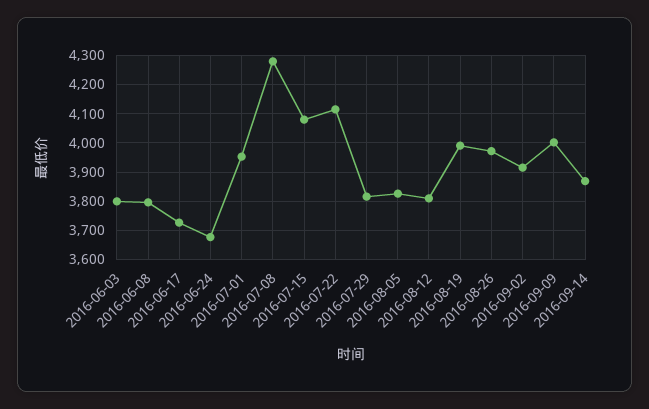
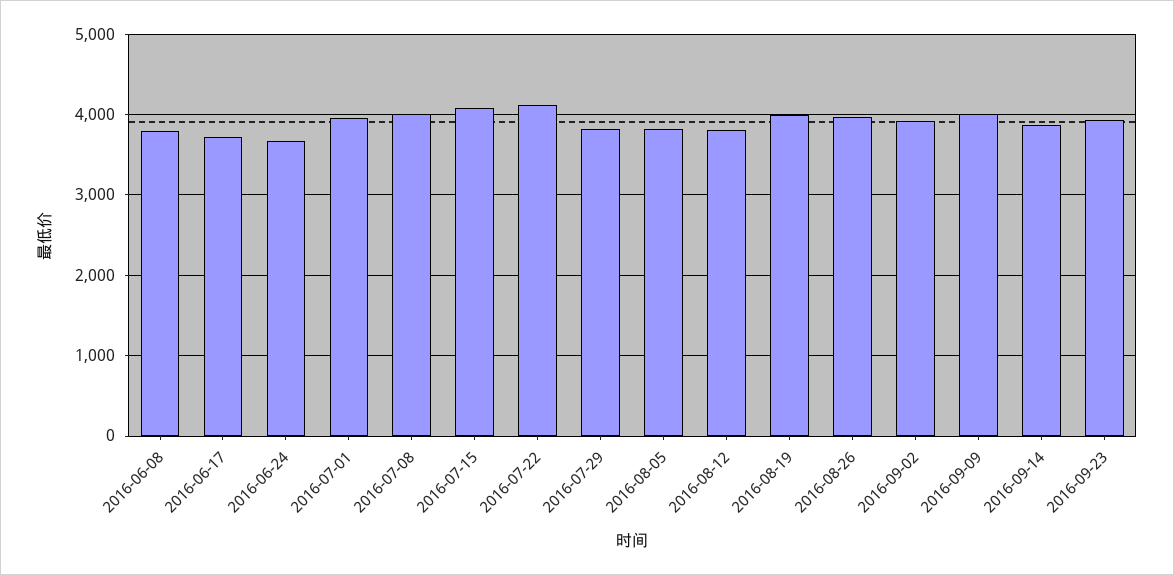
2016-06-03: 3800 -> none
2016-07-08: 4275 -> 4000
2016-09-23: none -> 3900

